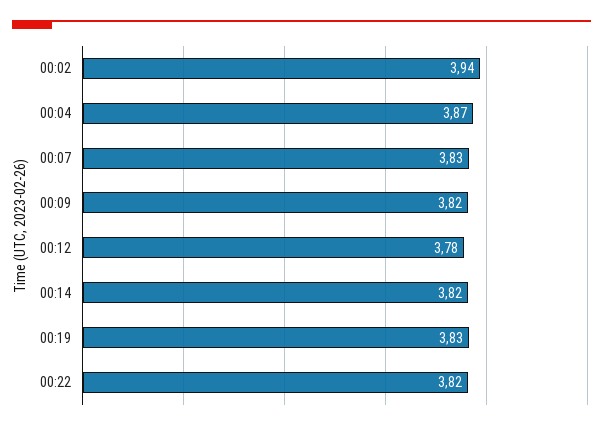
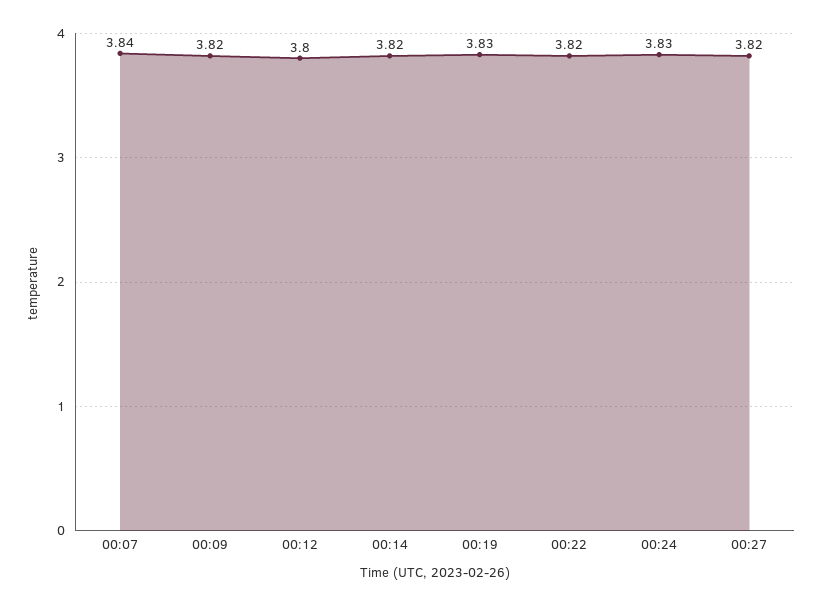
00:02: 3.94 -> none
00:04: 3.87 -> none
00:07: 3.83 -> 3.84
00:12: 3.78 -> 3.8
00:24: none -> 3.83
00:27: none -> 3.82

